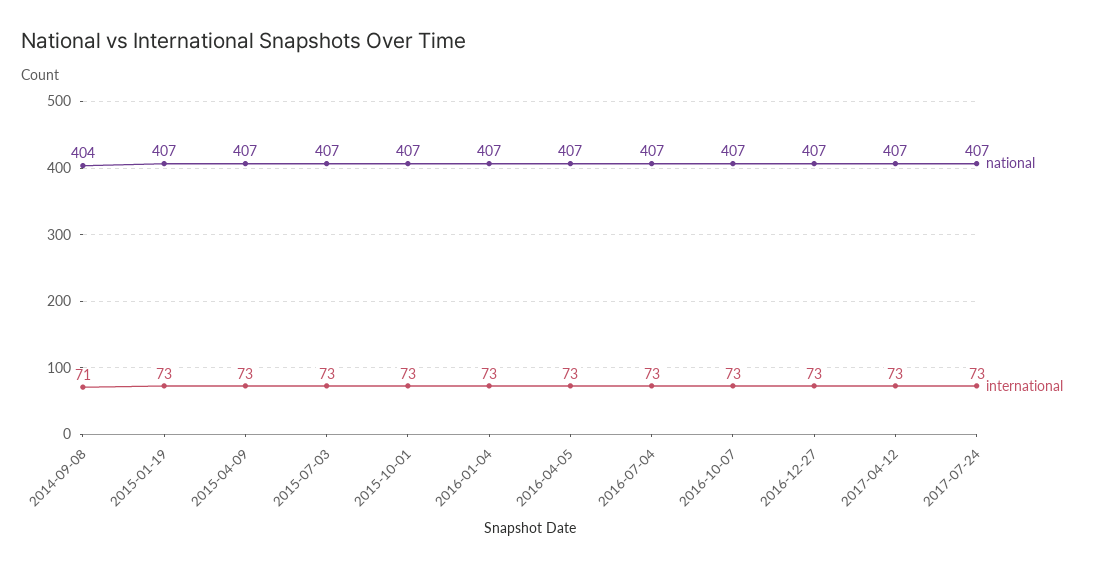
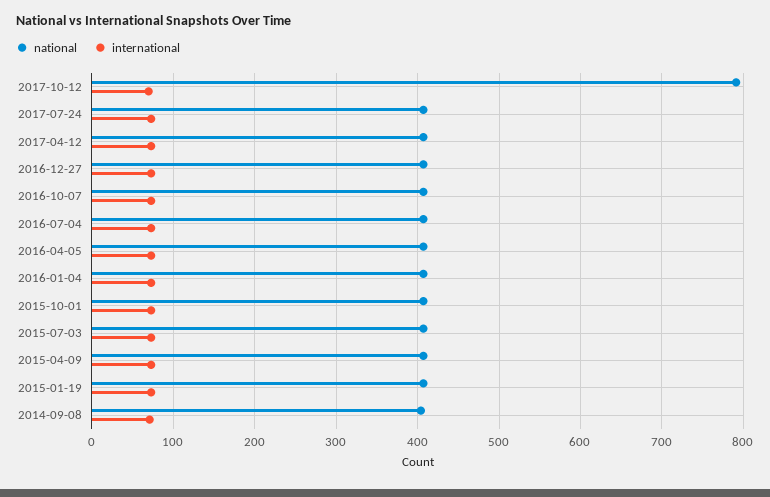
national, 2017-10-12: none -> 790
international, 2017-10-12: none -> 70

